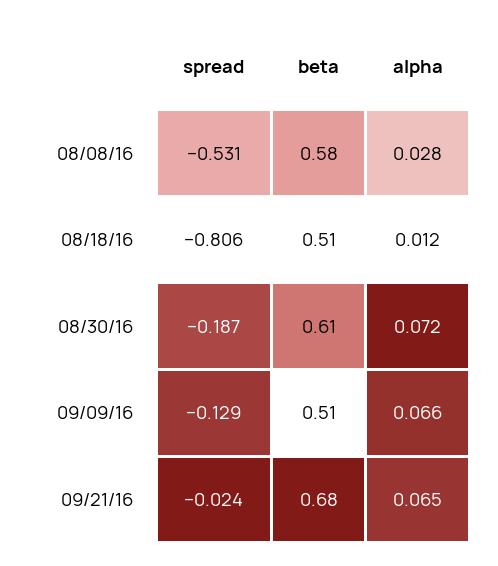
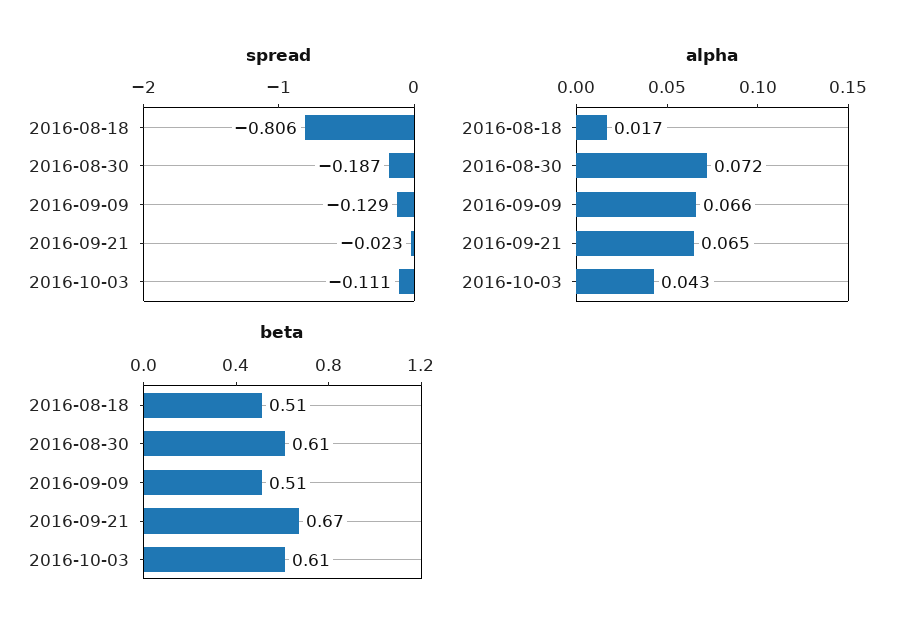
spread, 08/08/16: -0.531 -> none
beta, 08/08/16: 0.58 -> none
alpha, 08/08/16: 0.028 -> none
alpha, 08/18/16: 0.012 -> 0.017
spread, 09/21/16: -0.024 -> -0.023
beta, 09/21/16: 0.68 -> 0.67
spread, 2016-10-03: none -> -0.111
alpha, 2016-10-03: none -> 0.043
beta, 2016-10-03: none -> 0.61

